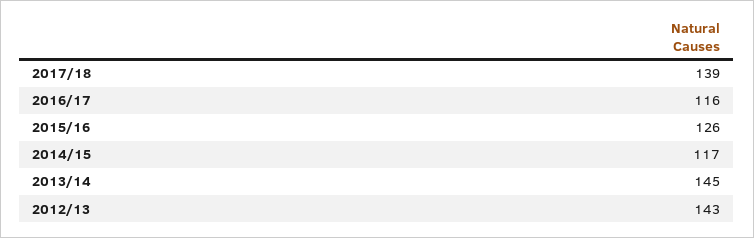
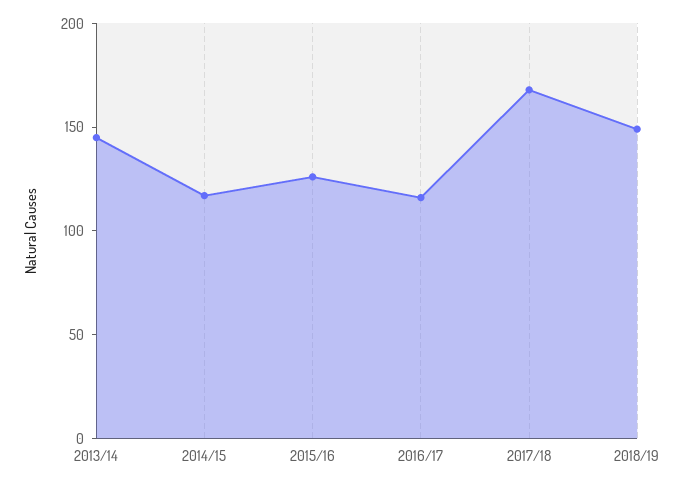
2017/18: 139 -> 170
2012/13: 143 -> none
2018/19: none -> 150

